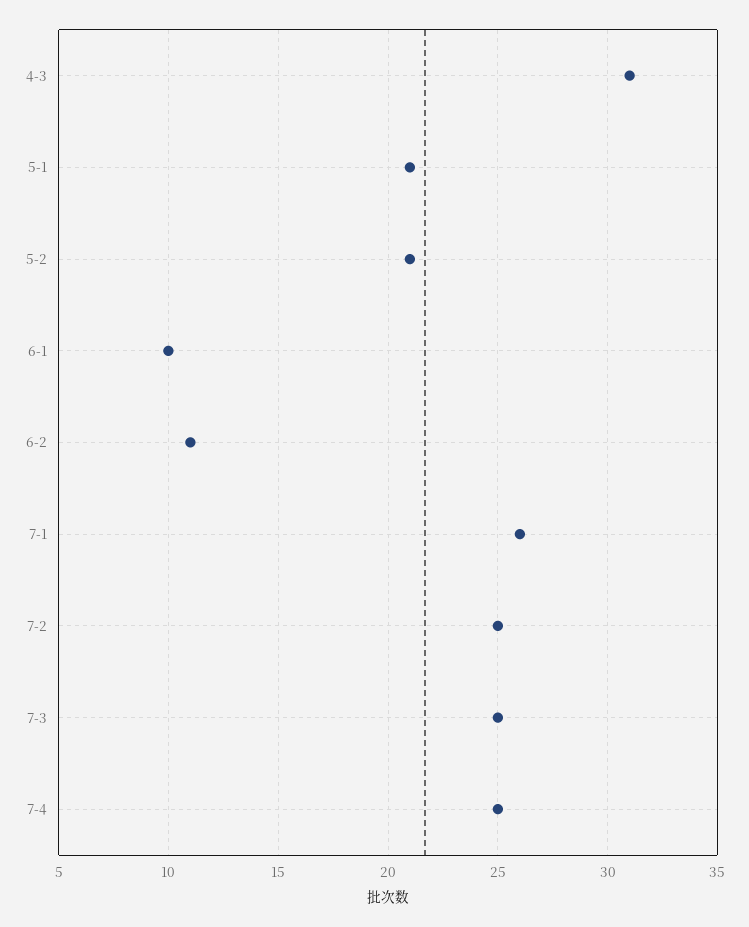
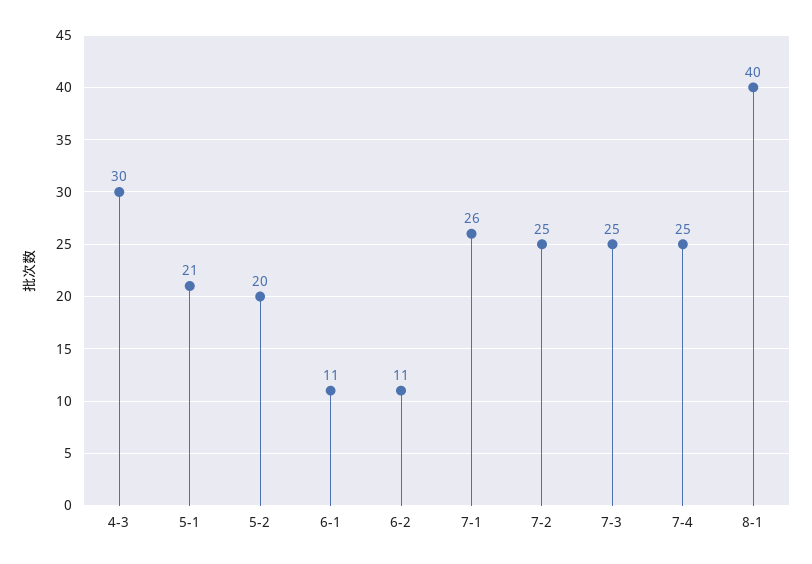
4-3: 31 -> 30
5-2: 21 -> 20
6-1: 10 -> 11
8-1: none -> 40

